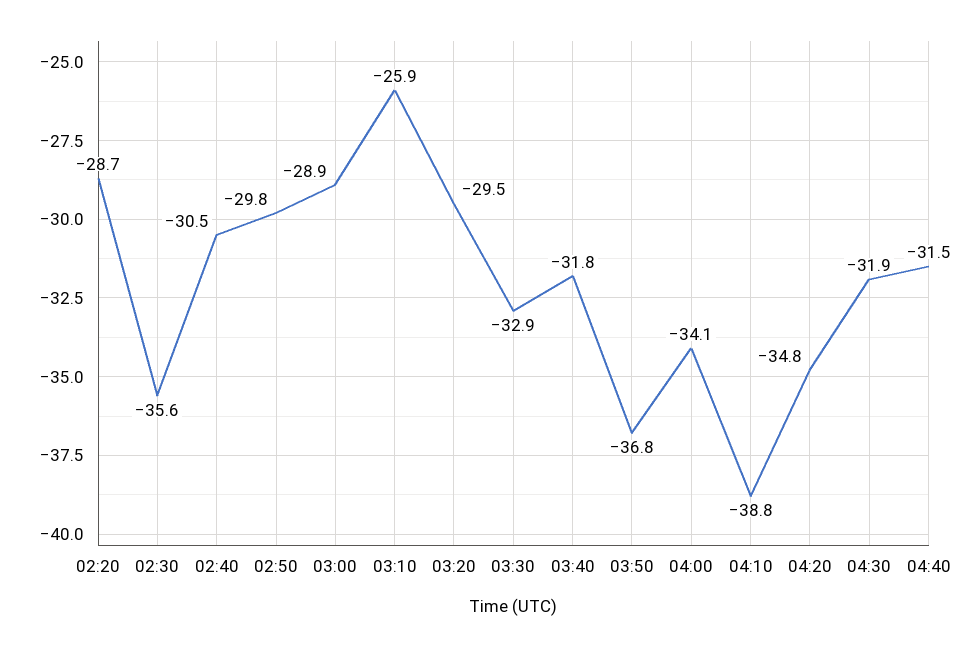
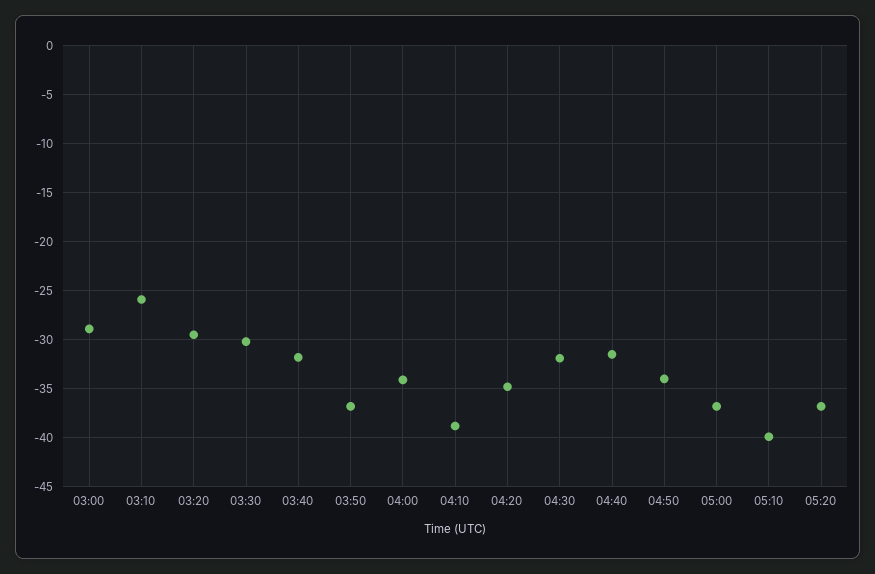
02:20: -28.7 -> none
02:30: -35.6 -> none
02:40: -30.5 -> none
02:50: -29.8 -> none
03:30: -32.9 -> -30
04:50: none -> -34
05:00: none -> -37
05:10: none -> -40
05:20: none -> -37

